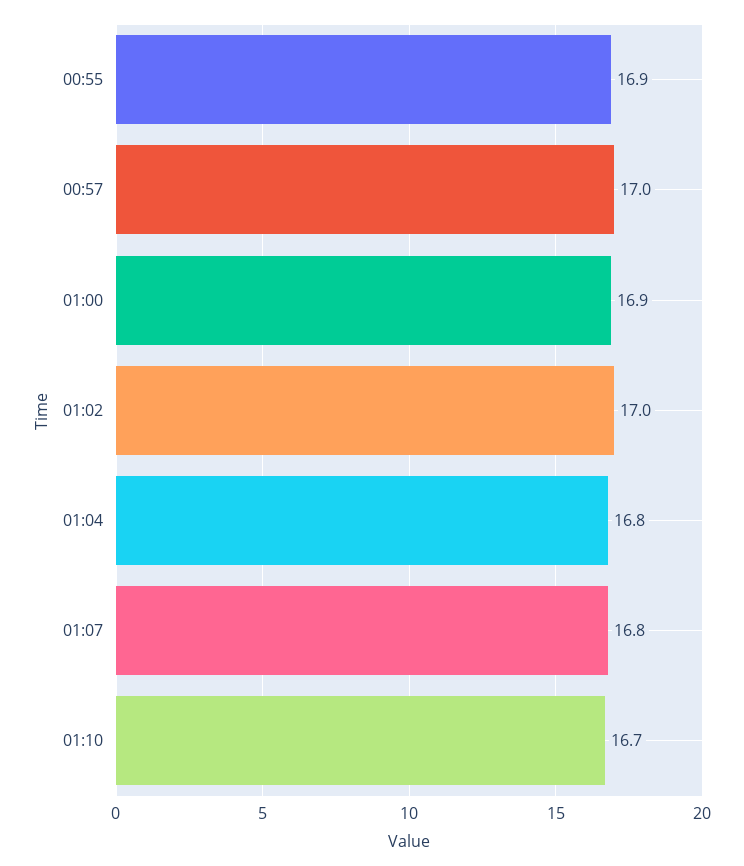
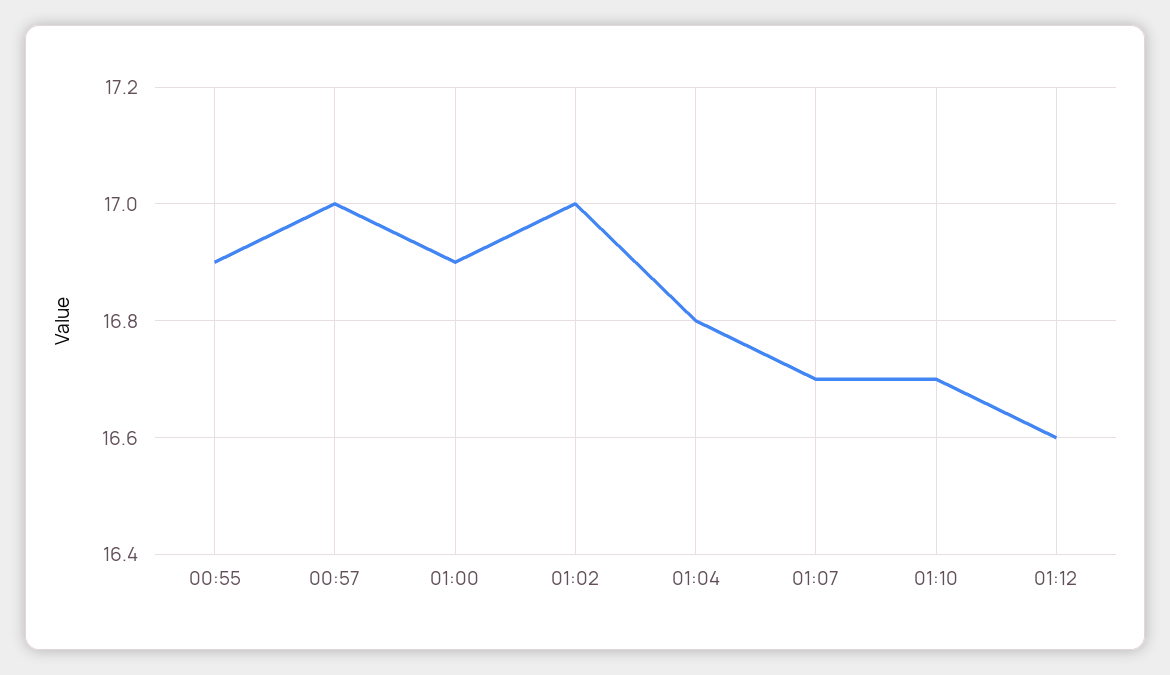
01:07: 16.8 -> 16.7
01:12: none -> 16.6

